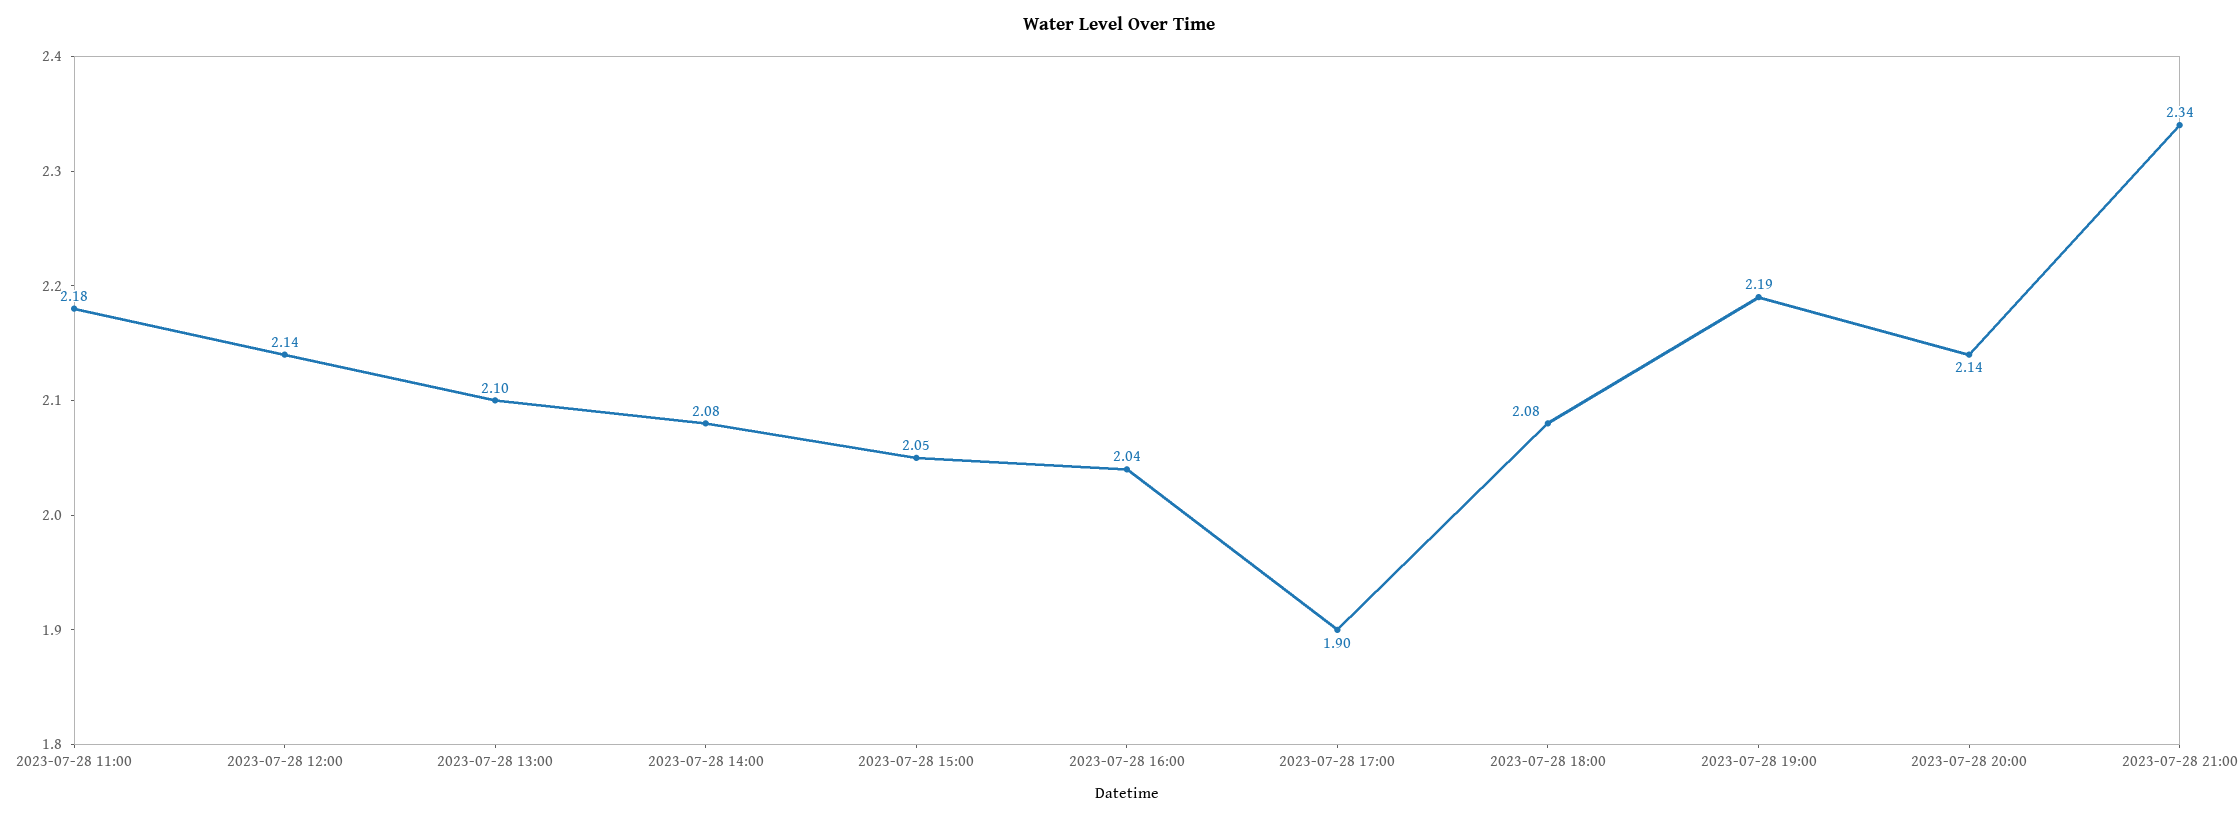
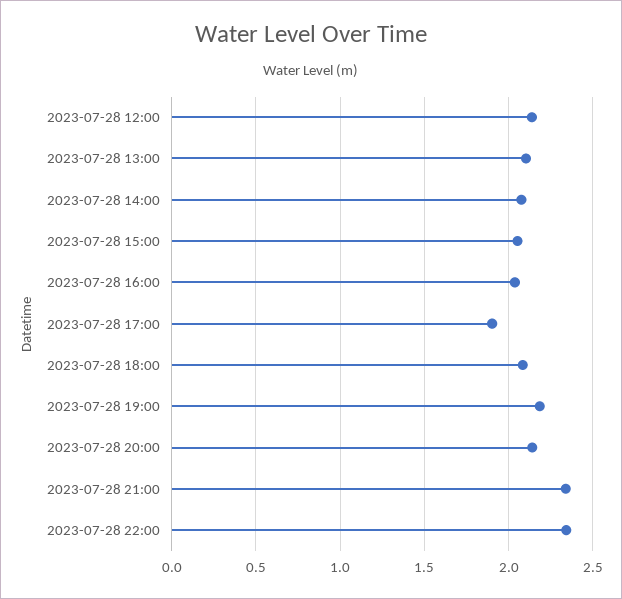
2023-07-28 11:00: 2.18 -> none
2023-07-28 22:00: none -> 2.35

